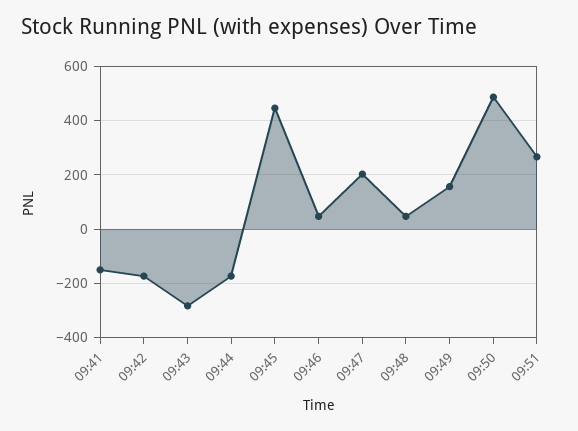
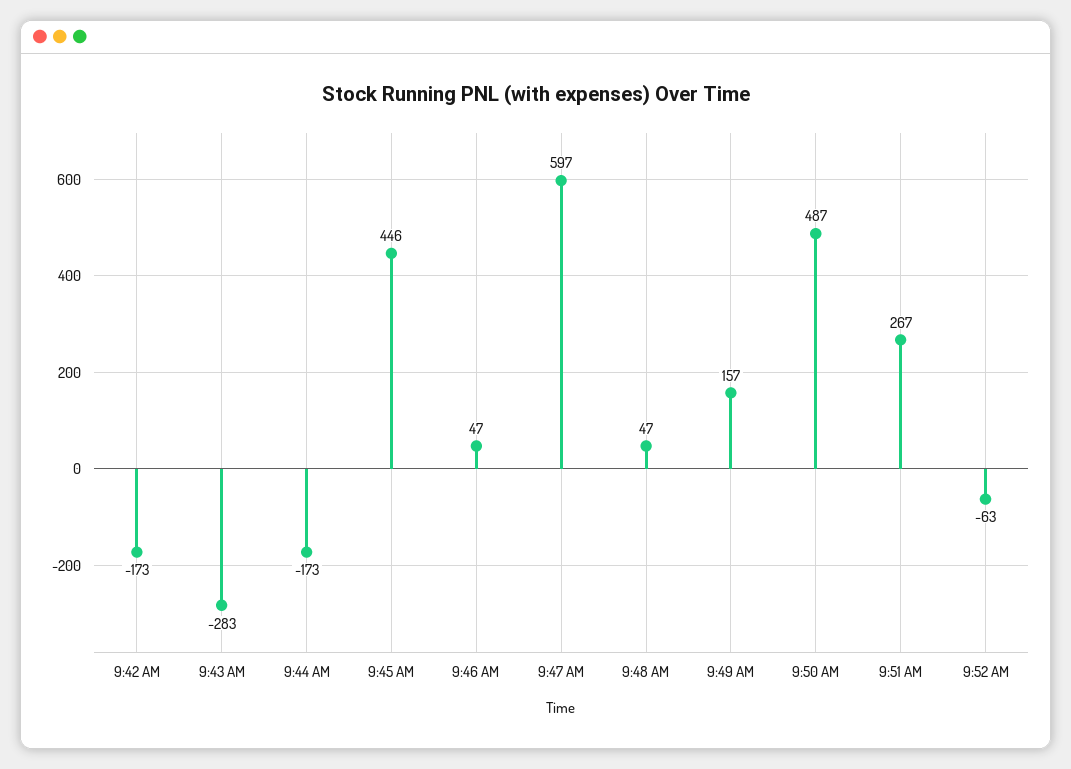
09:41: -150 -> none
09:47: 200 -> 597
9:52 AM: none -> -63

